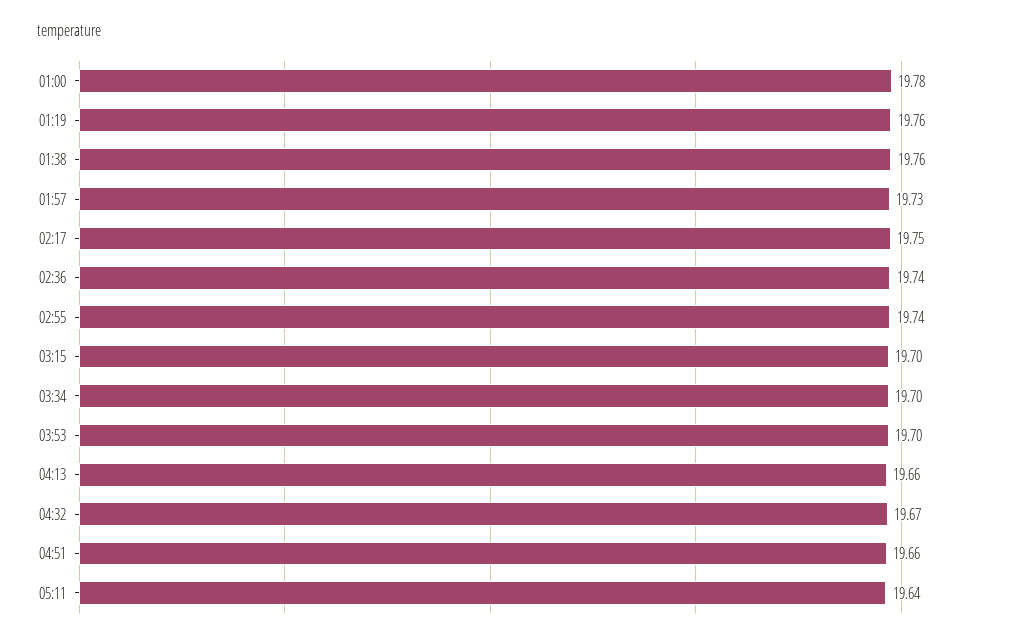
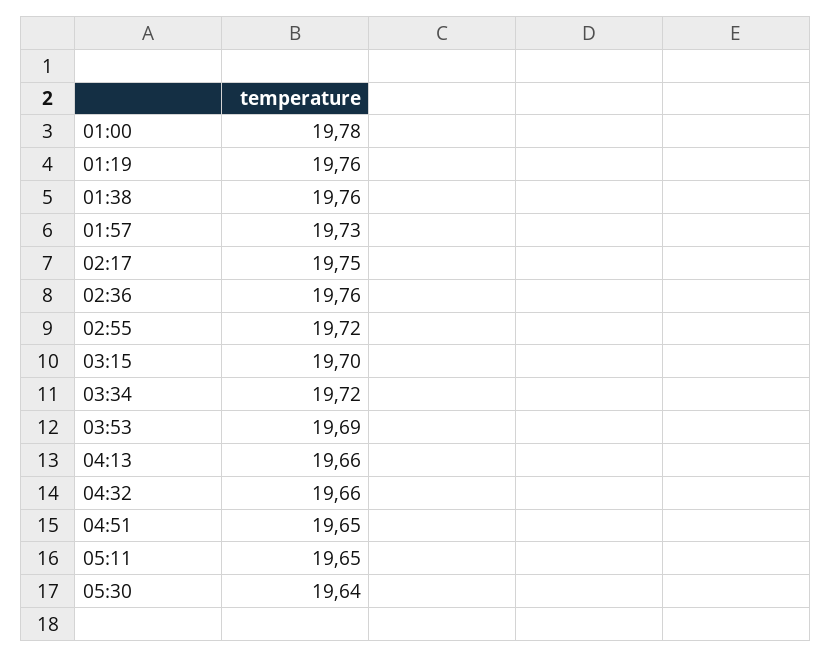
02:36: 19.74 -> 19.76
02:55: 19.74 -> 19.72
03:34: 19.7 -> 19.72
03:53: 19.7 -> 19.69
04:32: 19.67 -> 19.66
04:51: 19.66 -> 19.65
05:11: 19.64 -> 19.65
05:30: none -> 19.64

